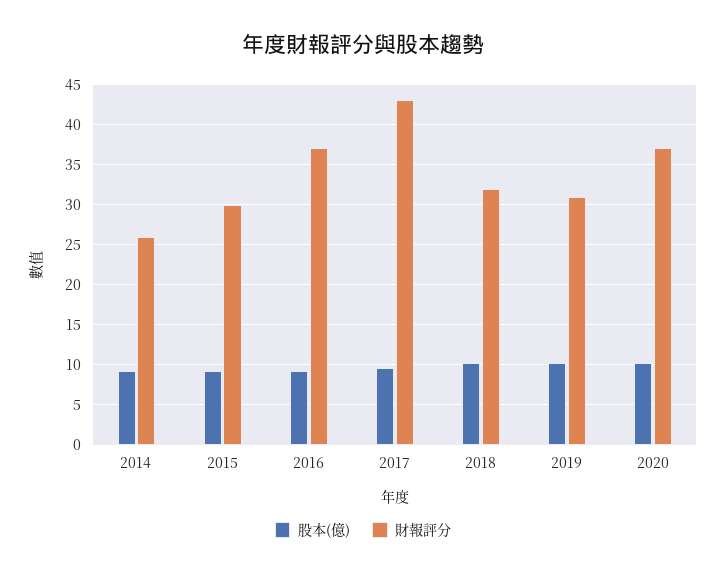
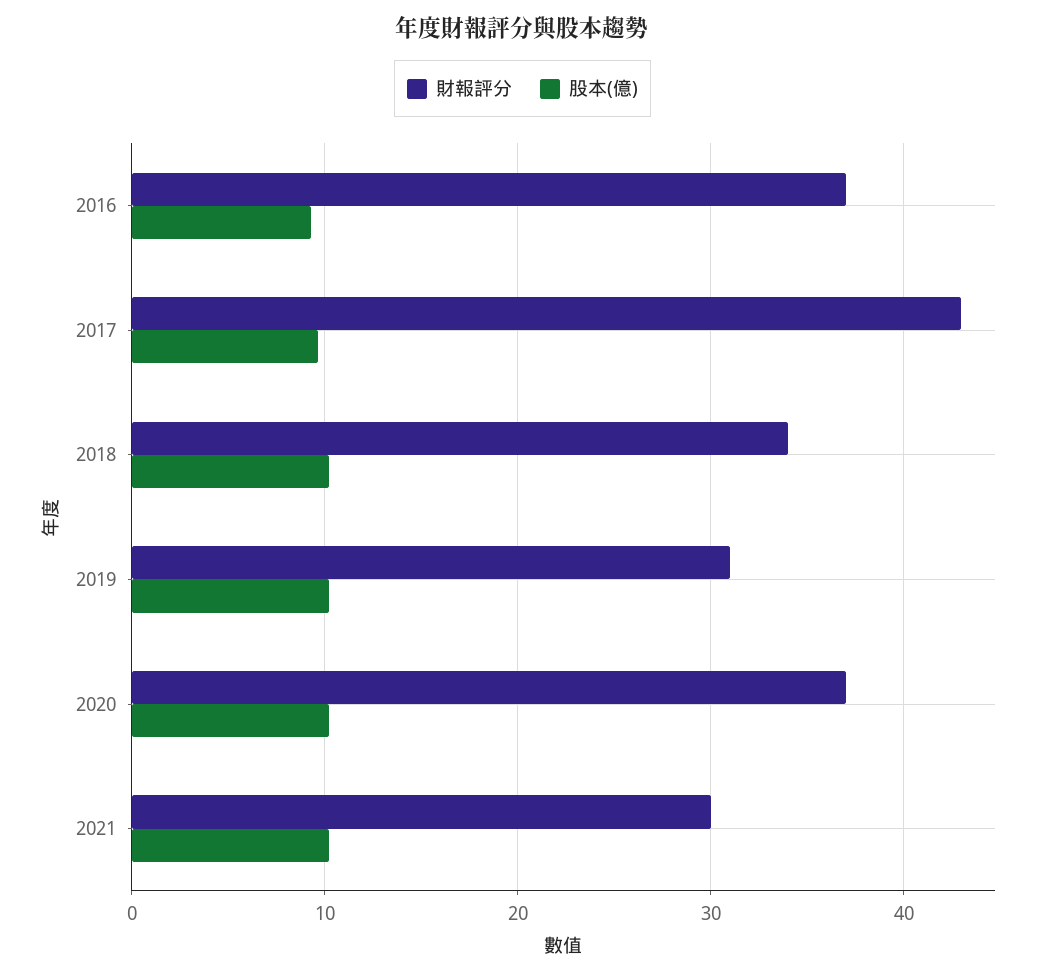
股本(億), 2014: 9 -> none
財報評分, 2014: 26 -> none
股本(億), 2015: 9 -> none
財報評分, 2015: 30 -> none
財報評分, 2018: 32 -> 34
財報評分, 2021: none -> 30
股本(億), 2021: none -> 10

